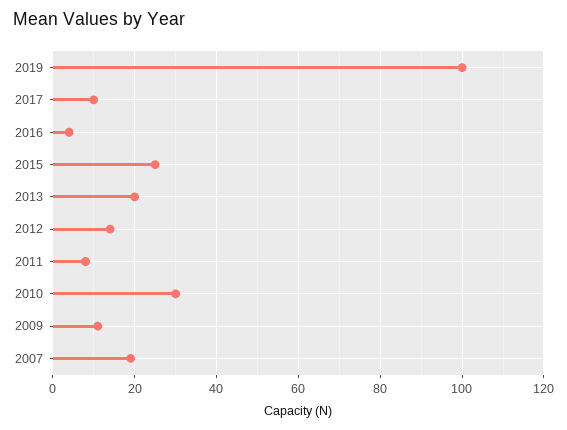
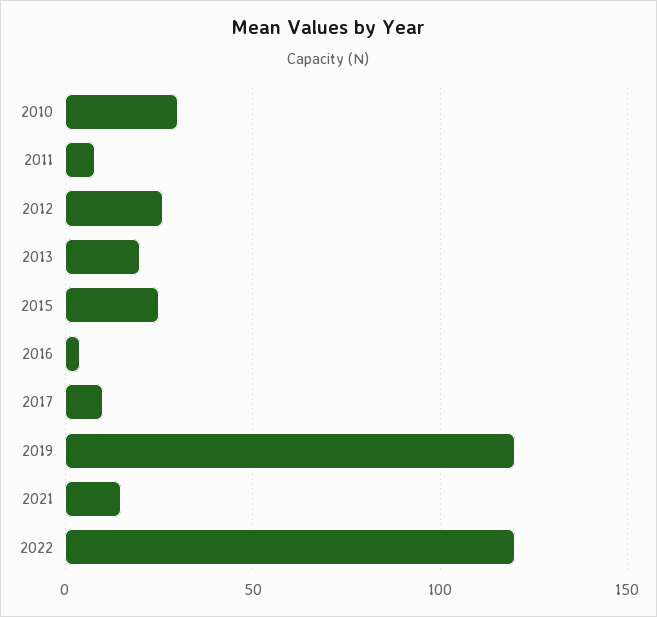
2019: 100 -> 120
2012: 15 -> 25
2009: 10 -> none
2007: 20 -> none
2021: none -> 15
2022: none -> 120

